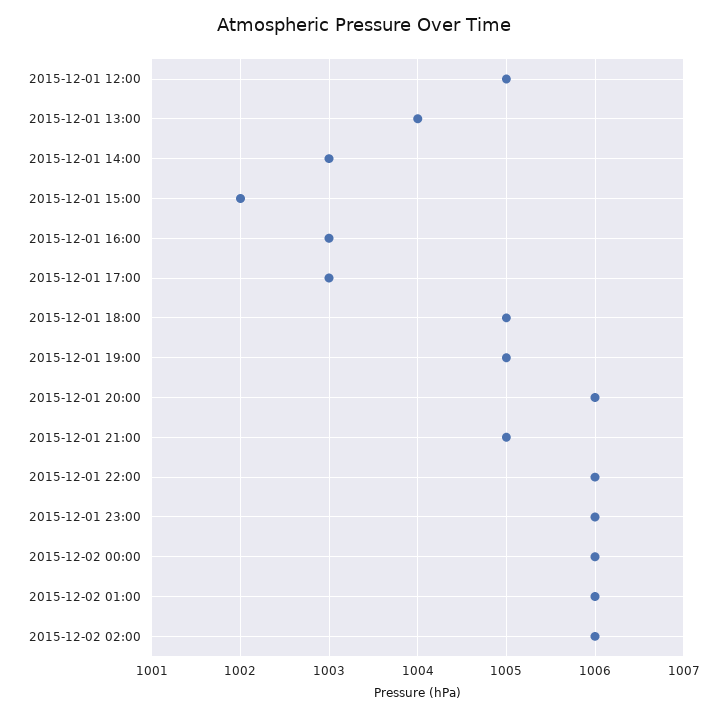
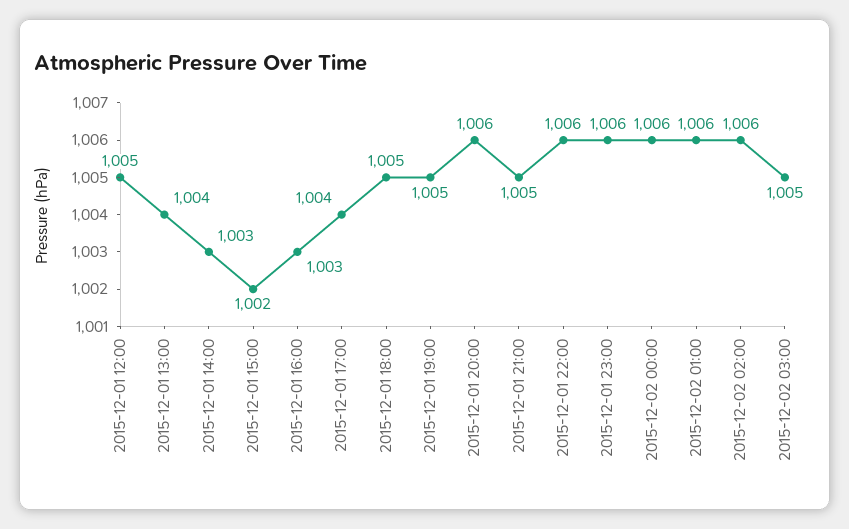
2015-12-01 17:00: 1003 -> 1004
2015-12-02 03:00: none -> 1005

